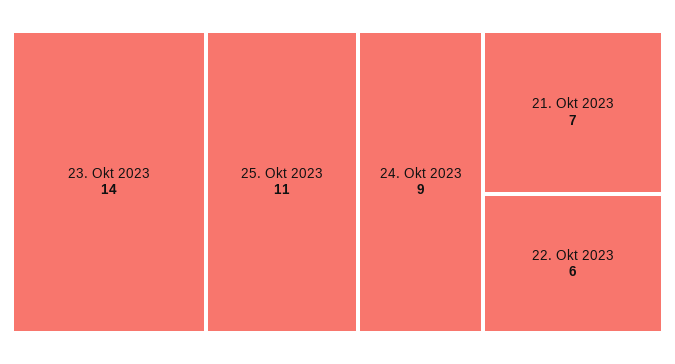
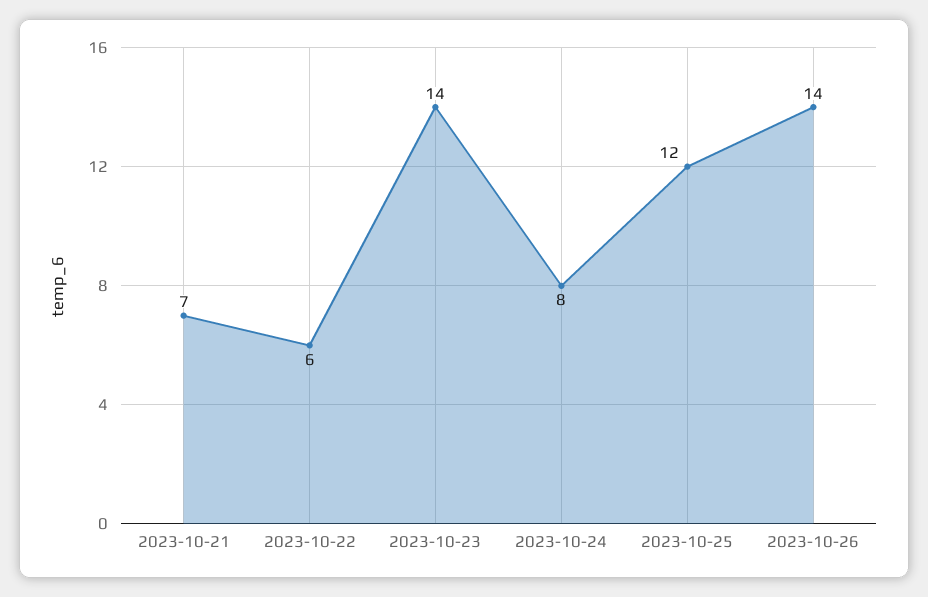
25. Okt 2023: 11 -> 12
24. Okt 2023: 9 -> 8
2023-10-26: none -> 14

